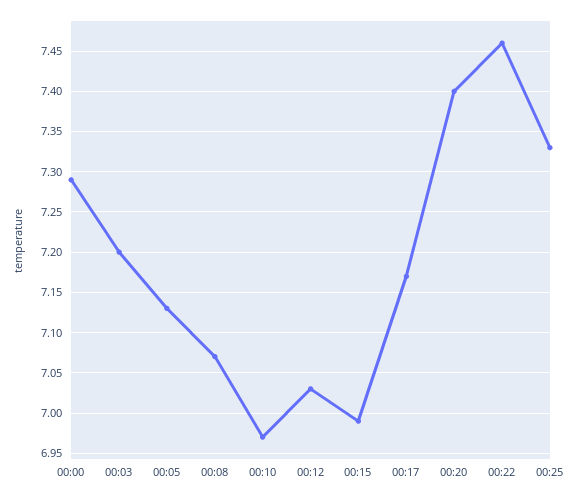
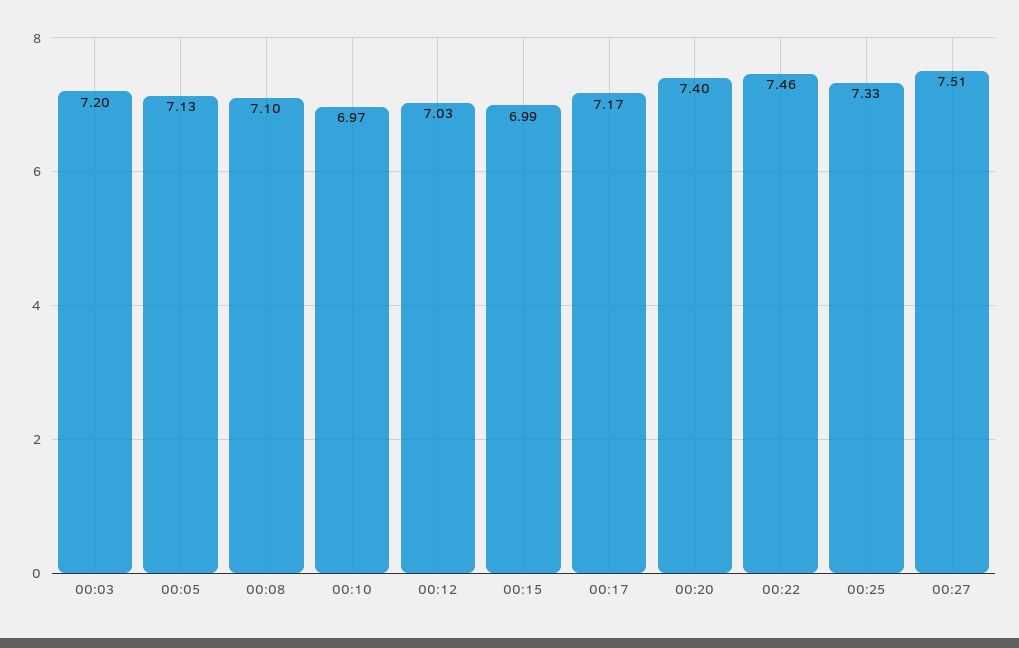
00:00: 7.29 -> none
00:08: 7.07 -> 7.1
00:27: none -> 7.51

